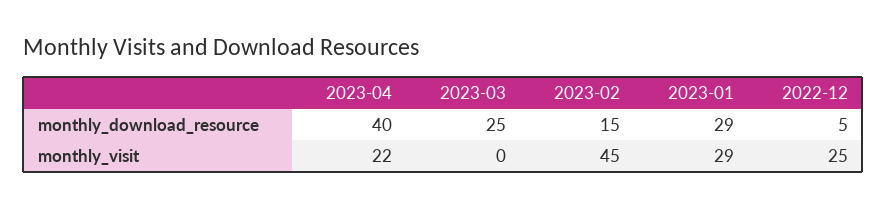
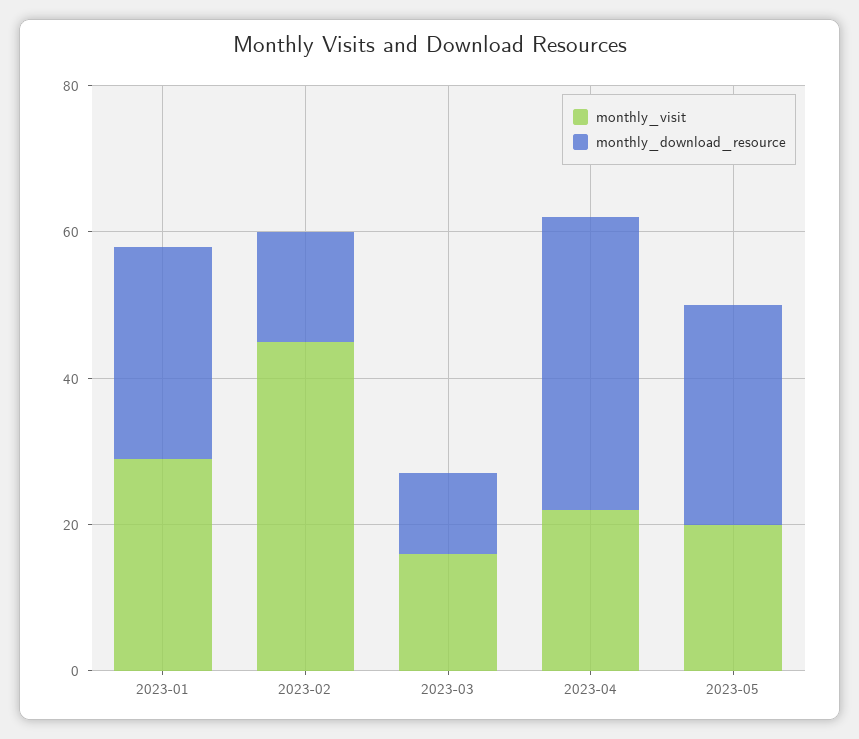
monthly_download_resource, 2023-03: 25 -> 10
monthly_download_resource, 2022-12: 5 -> none
monthly_visit, 2023-03: 0 -> 15
monthly_visit, 2022-12: 25 -> none
monthly_visit, 2023-05: none -> 20
monthly_download_resource, 2023-05: none -> 30

